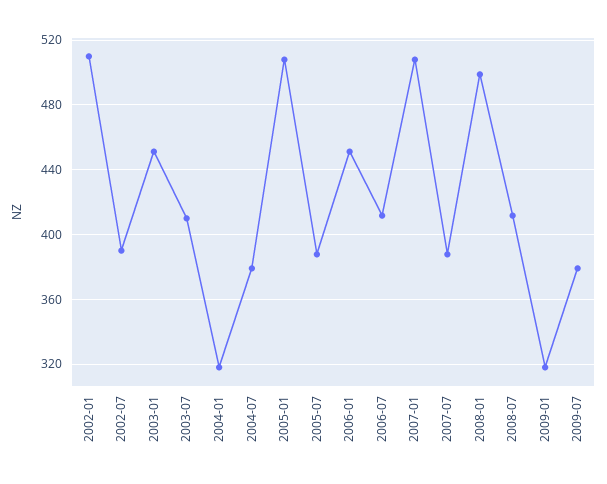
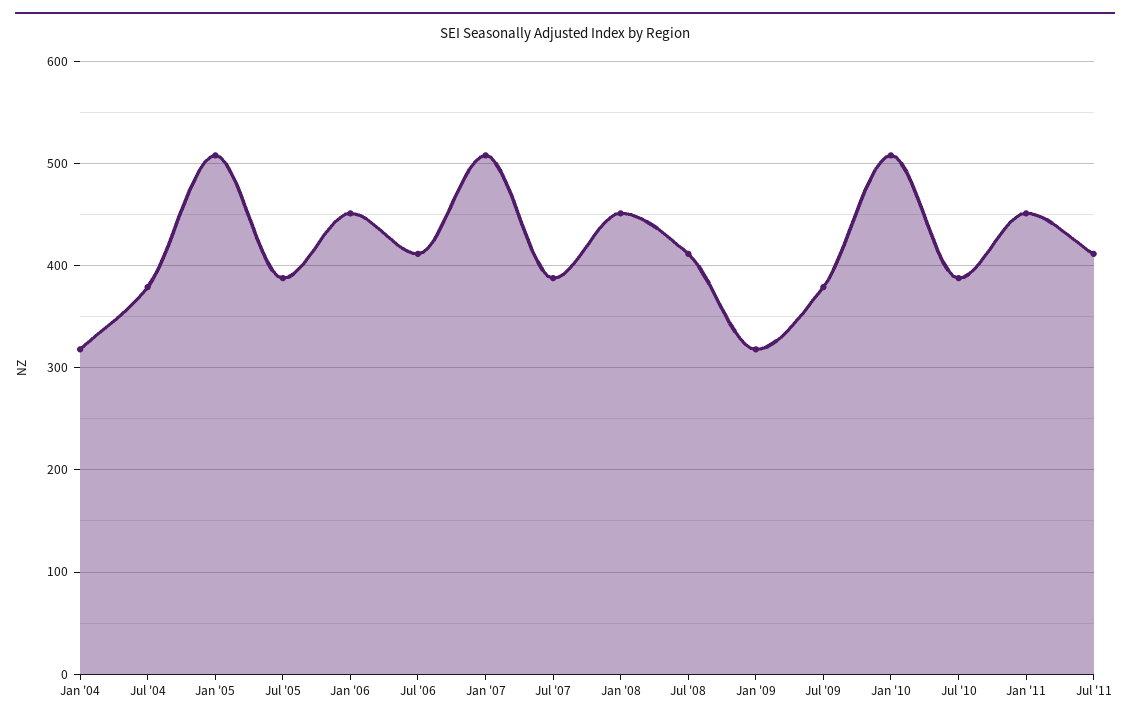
2002-01: 510 -> none
2002-07: 390 -> none
2003-01: 450 -> none
2003-07: 410 -> none
2008-01: 500 -> 450
Jan '10: none -> 510
Jul '10: none -> 390
Jan '11: none -> 450
Jul '11: none -> 410

